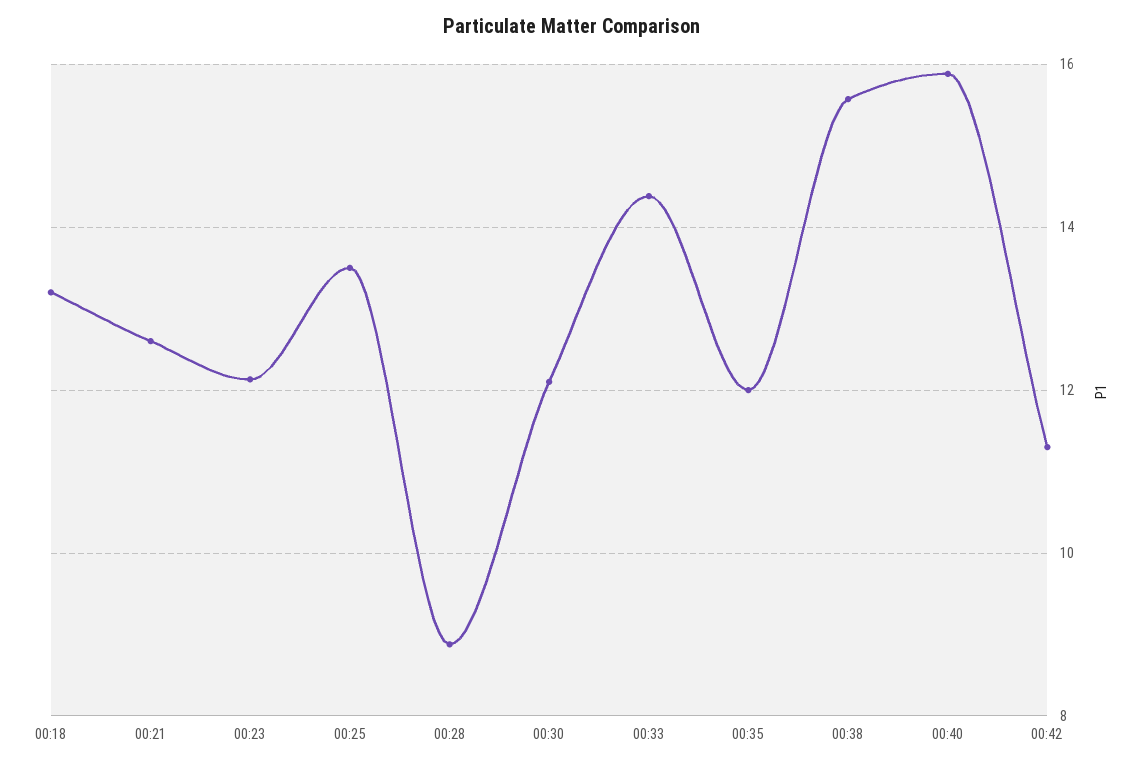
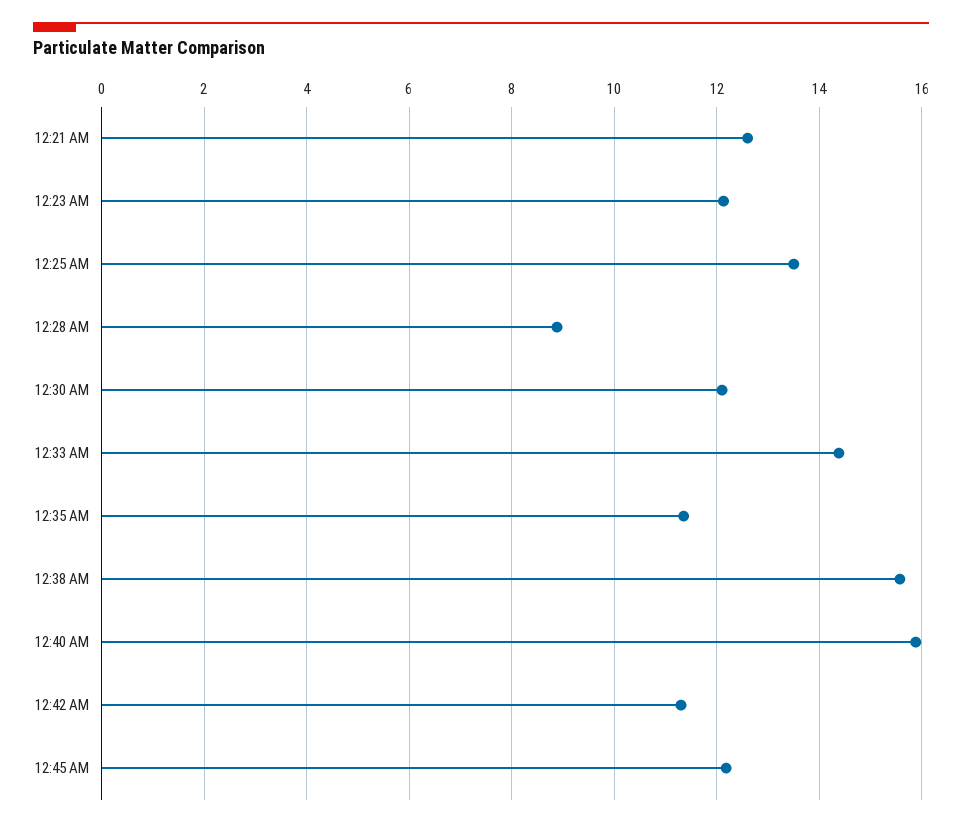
00:18: 13.2 -> none
00:35: 12 -> 11.4
12:45 AM: none -> 12.2

